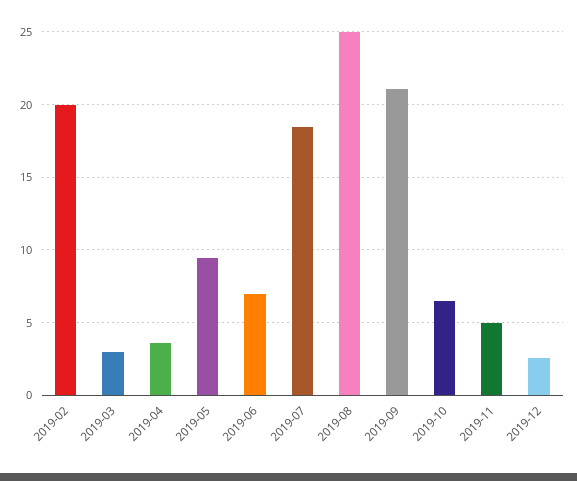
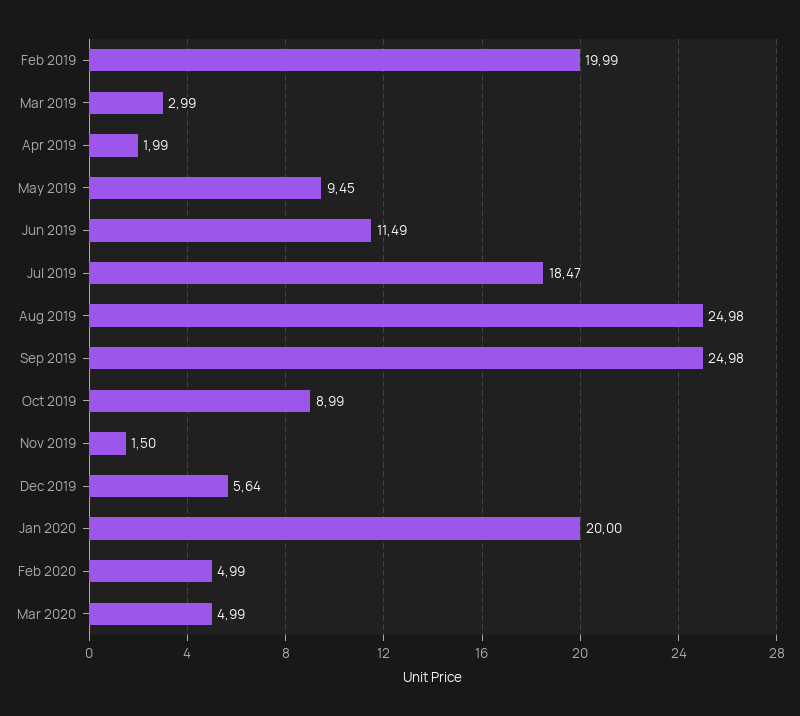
2019-04: 3.5 -> 1.99
2019-06: 7 -> 11.49
2019-09: 21 -> 24.98
2019-10: 6.5 -> 8.99
2019-11: 5 -> 1.5
2019-12: 2.5 -> 5.64
Jan 2020: none -> 20
Feb 2020: none -> 4.99
Mar 2020: none -> 4.99

